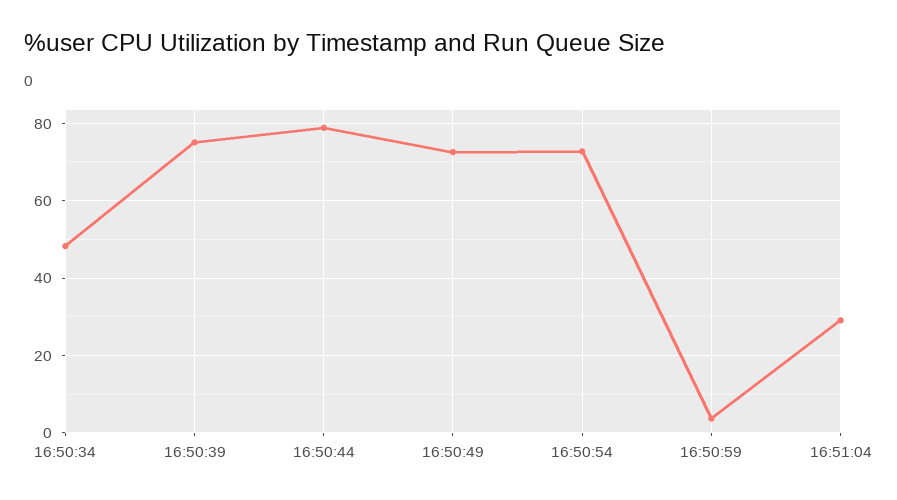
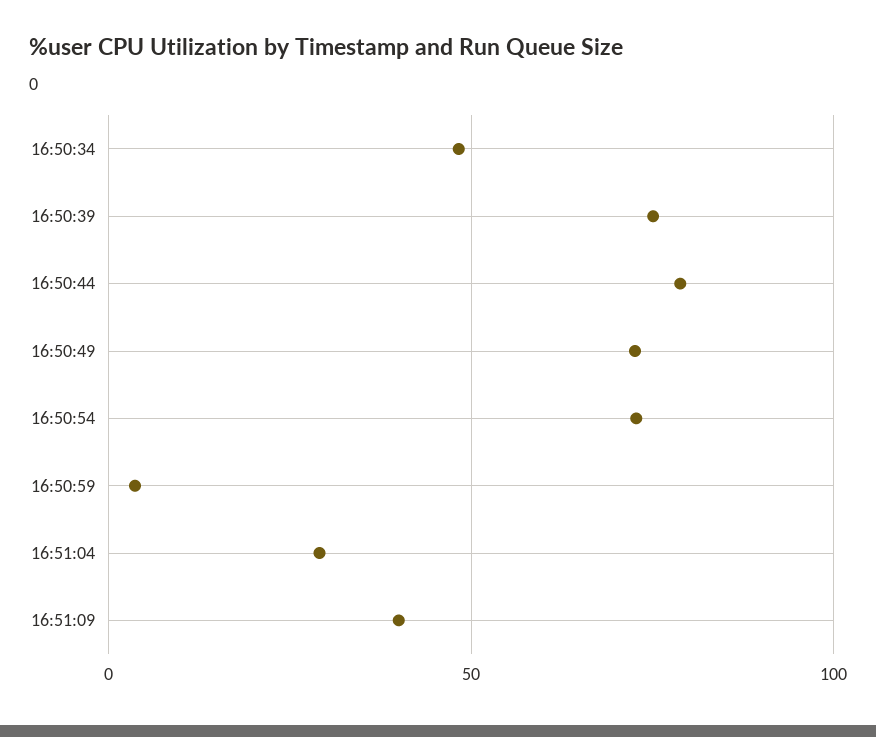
16:51:09: none -> 40

